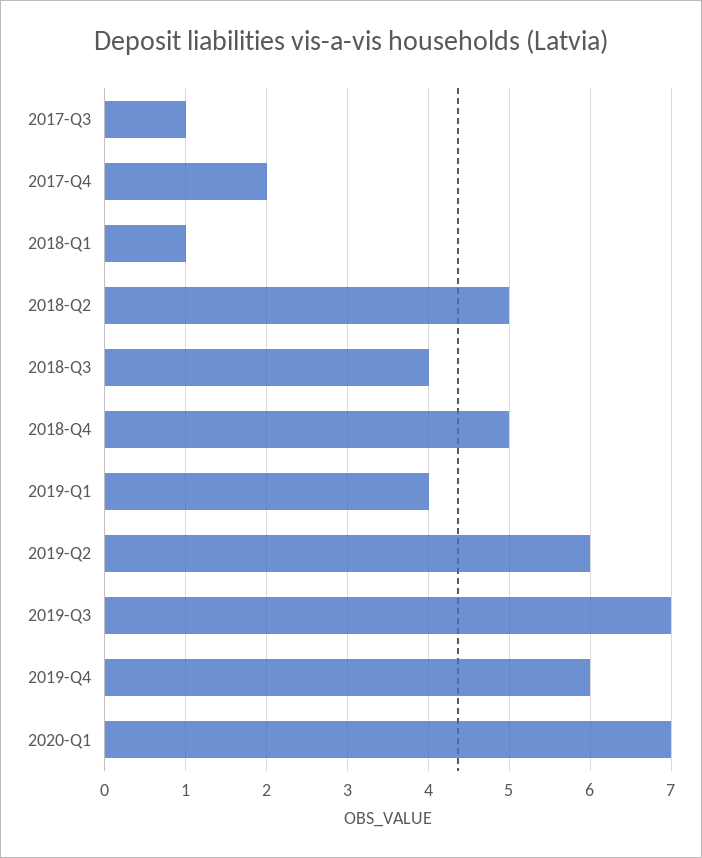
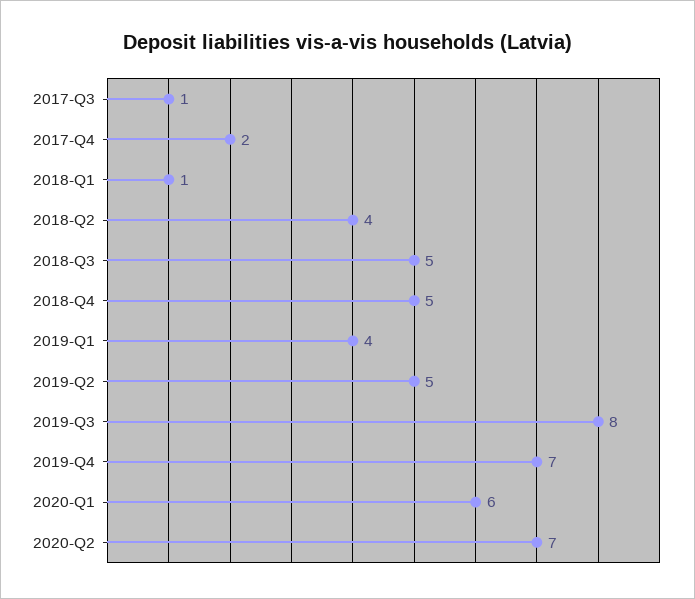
2018-Q2: 5 -> 4
2018-Q3: 4 -> 5
2019-Q2: 6 -> 5
2019-Q3: 7 -> 8
2019-Q4: 6 -> 7
2020-Q1: 7 -> 6
2020-Q2: none -> 7

